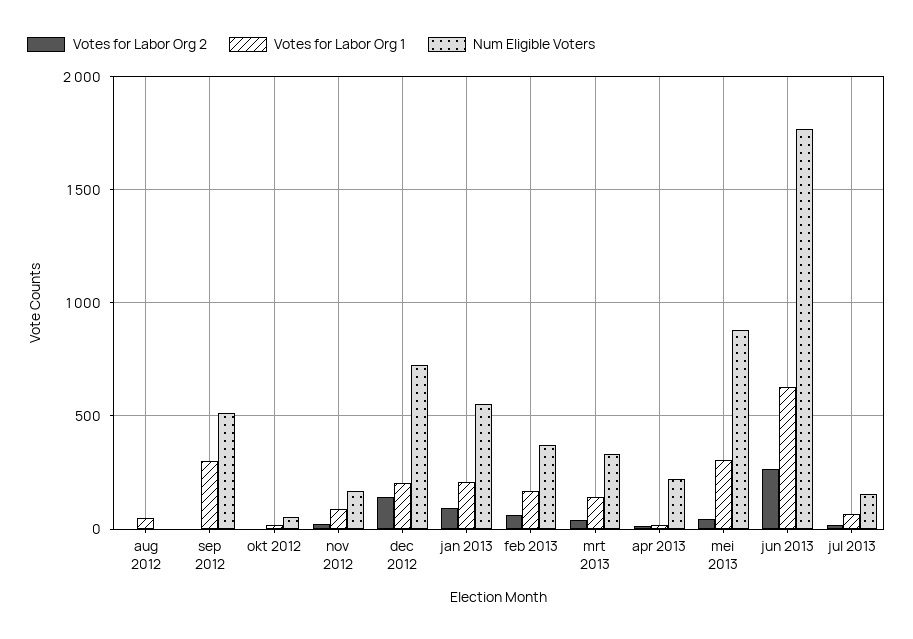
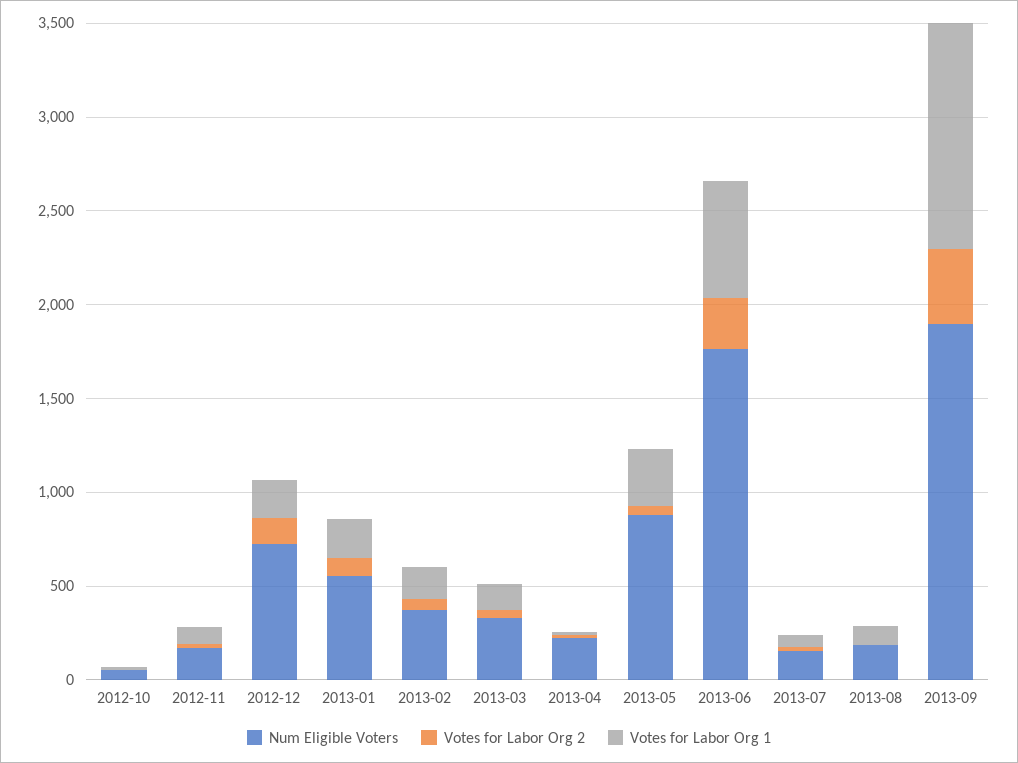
Votes for Labor Org 2, aug 2012: 0 -> none
Votes for Labor Org 1, aug 2012: 50 -> none
Num Eligible Voters, aug 2012: 0 -> none
Votes for Labor Org 2, sep 2012: 0 -> none
Votes for Labor Org 1, sep 2012: 300 -> none
Num Eligible Voters, sep 2012: 500 -> none
Num Eligible Voters, 2013-08: none -> 200
Votes for Labor Org 2, 2013-08: none -> 0
Votes for Labor Org 1, 2013-08: none -> 100
Num Eligible Voters, 2013-09: none -> 1900
Votes for Labor Org 2, 2013-09: none -> 400
Votes for Labor Org 1, 2013-09: none -> 1200

